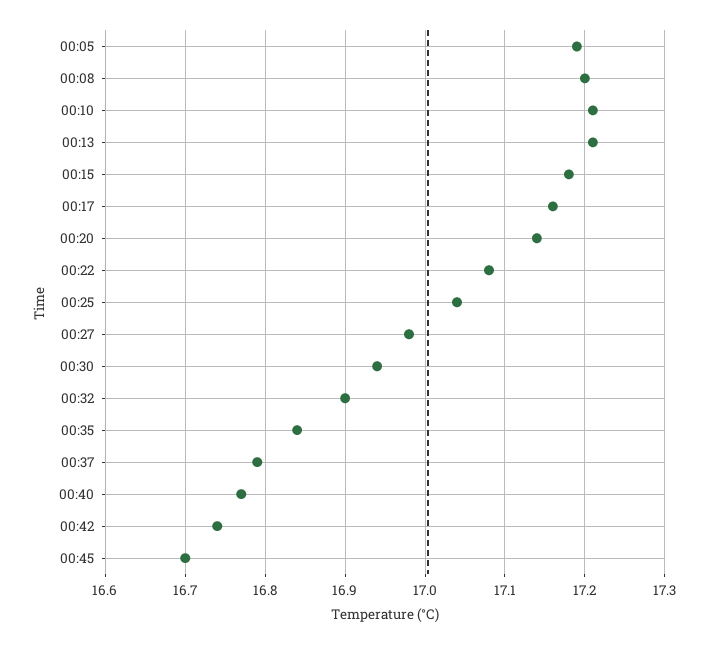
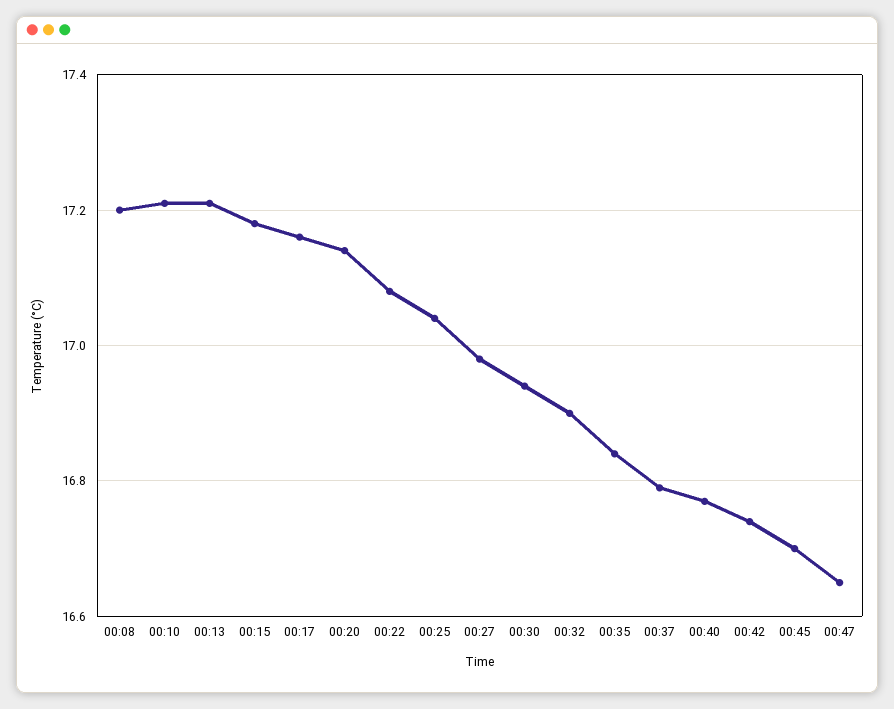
00:05: 17.19 -> none
00:47: none -> 16.65

